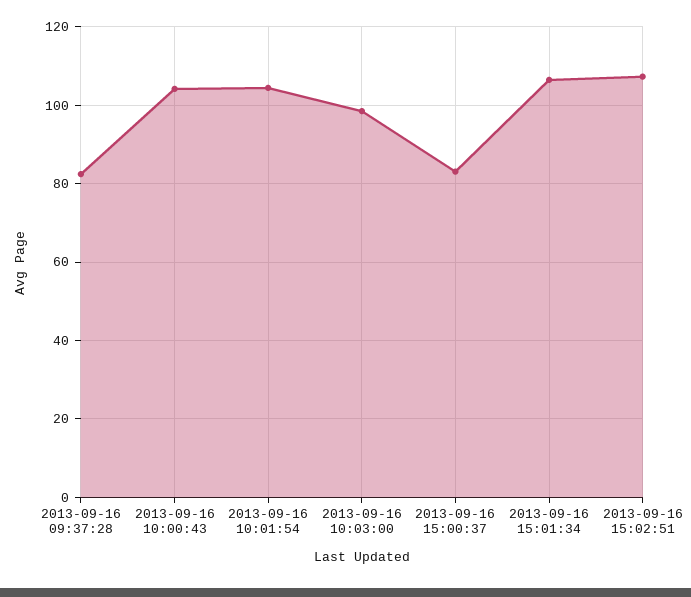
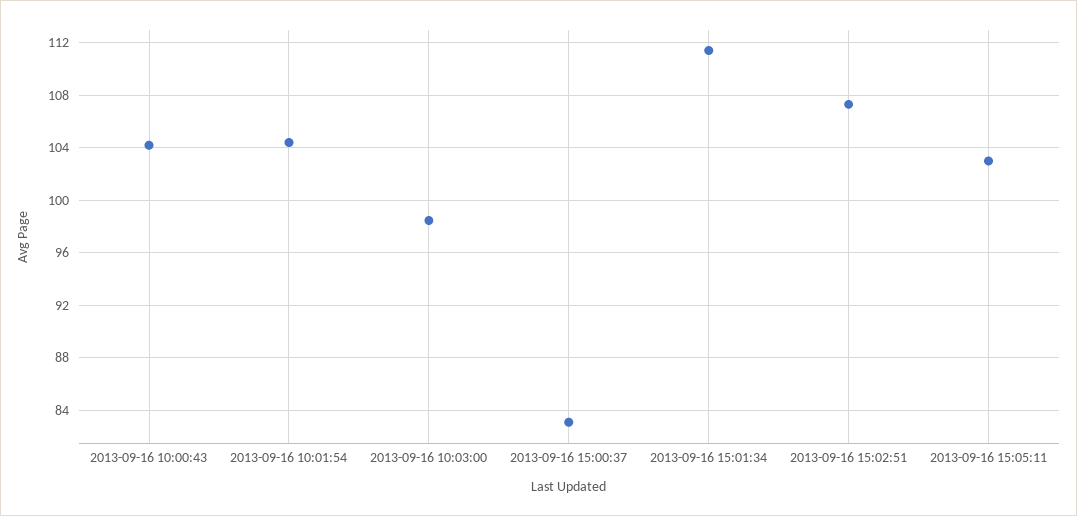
2013-09-16 09:37:28: 82 -> none
2013-09-16 15:01:34: 106 -> 111.5
2013-09-16 15:05:11: none -> 103

